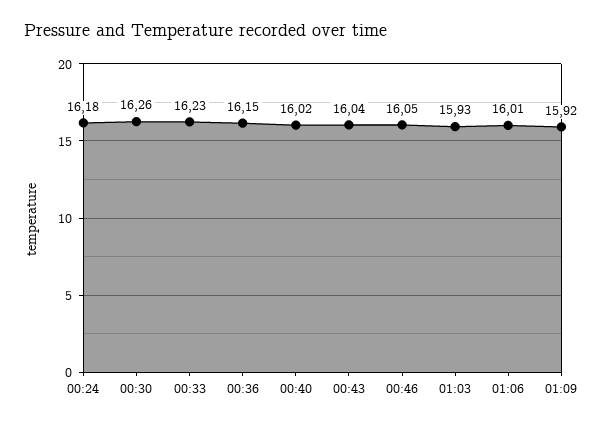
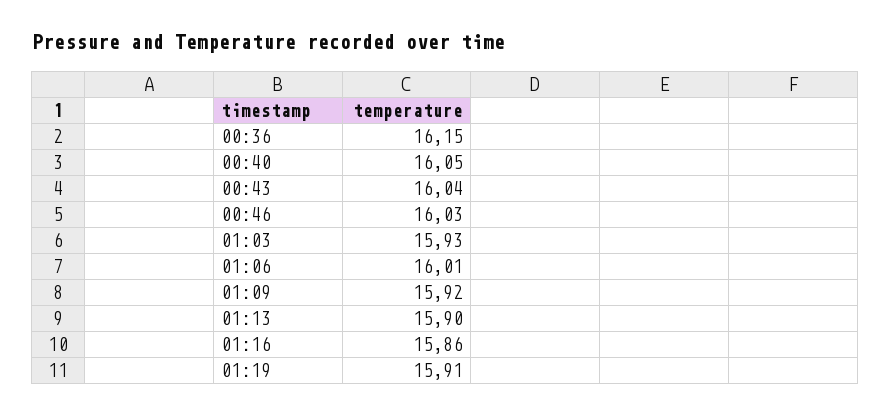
00:24: 16.18 -> none
00:30: 16.26 -> none
00:33: 16.23 -> none
00:40: 16.02 -> 16.05
00:46: 16.05 -> 16.03
01:13: none -> 15.9
01:16: none -> 15.86
01:19: none -> 15.91

